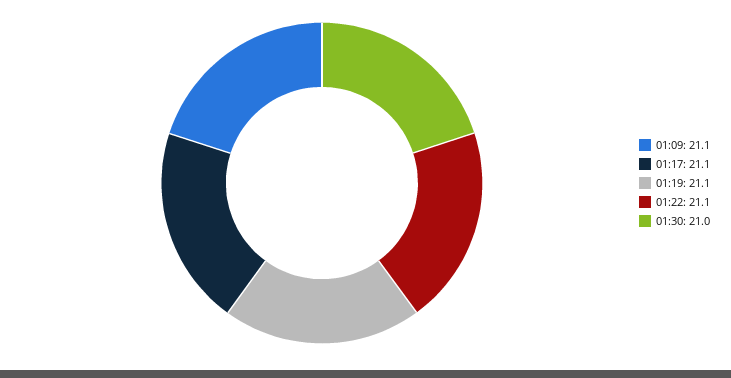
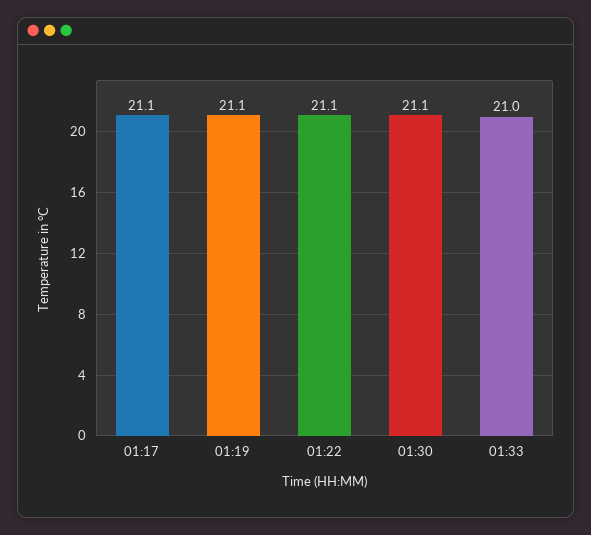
01:09: 21.1 -> none
01:30: 21 -> 21.1
01:33: none -> 21

